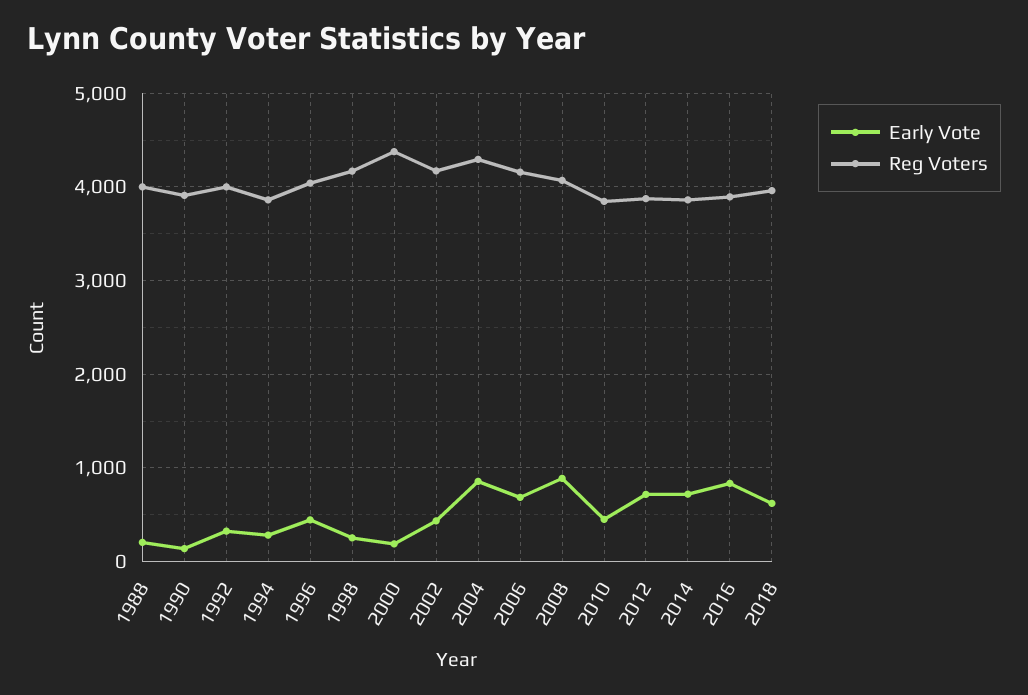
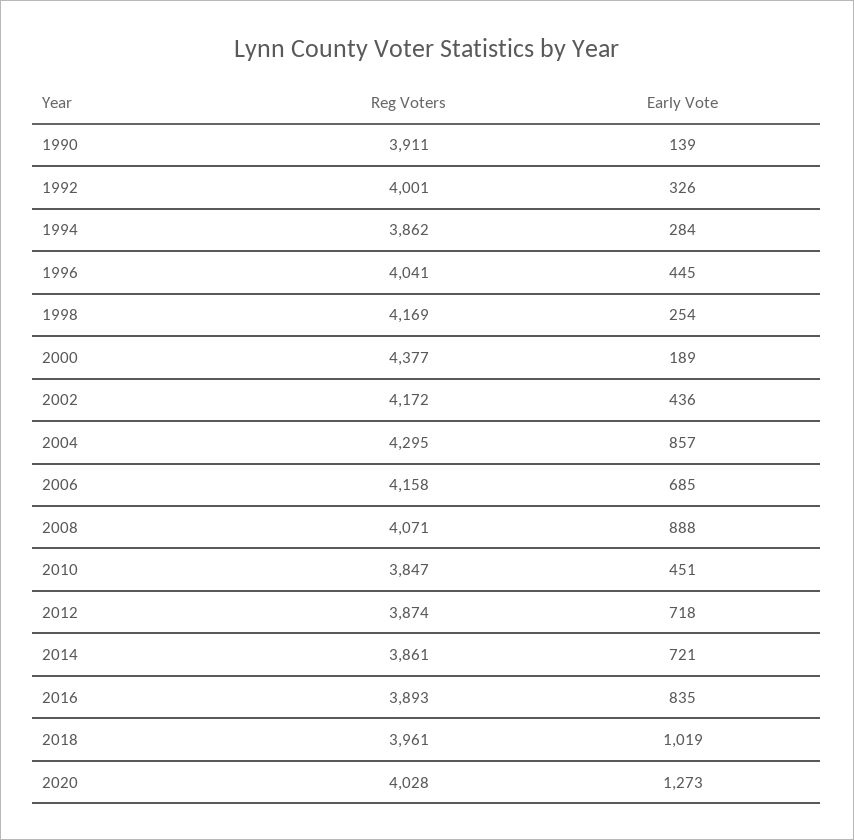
Early Vote, 1988: 200 -> none
Reg Voters, 1988: 4000 -> none
Early Vote, 2018: 600 -> 1019
Reg Voters, 2020: none -> 4028
Early Vote, 2020: none -> 1273

